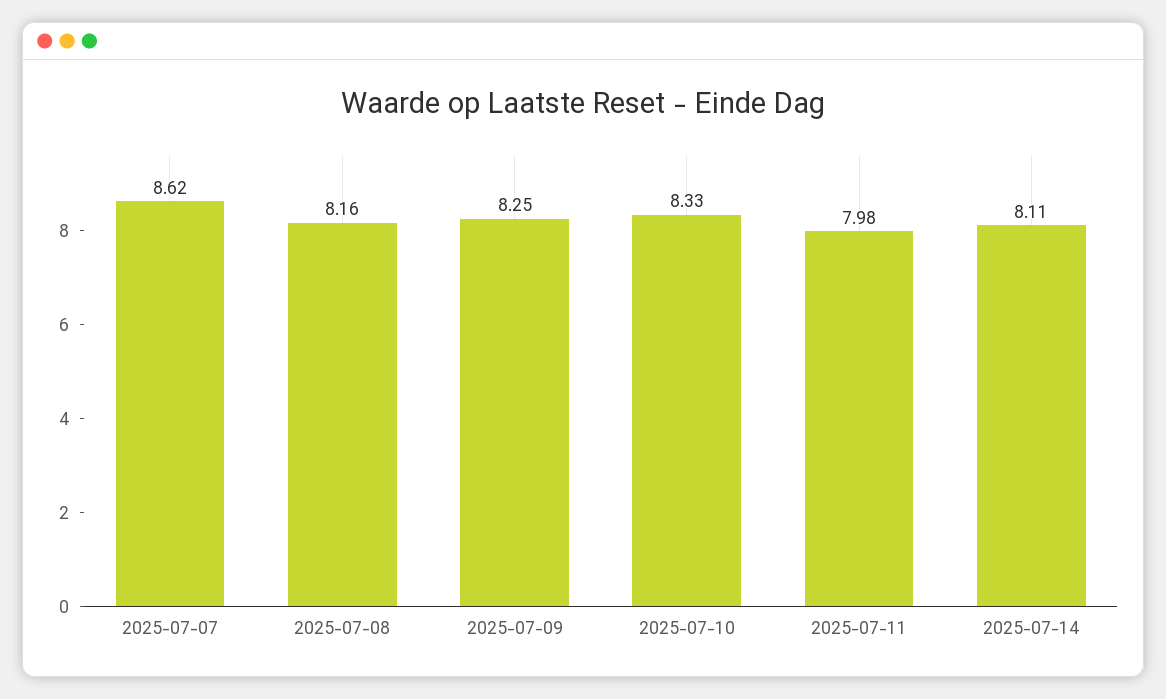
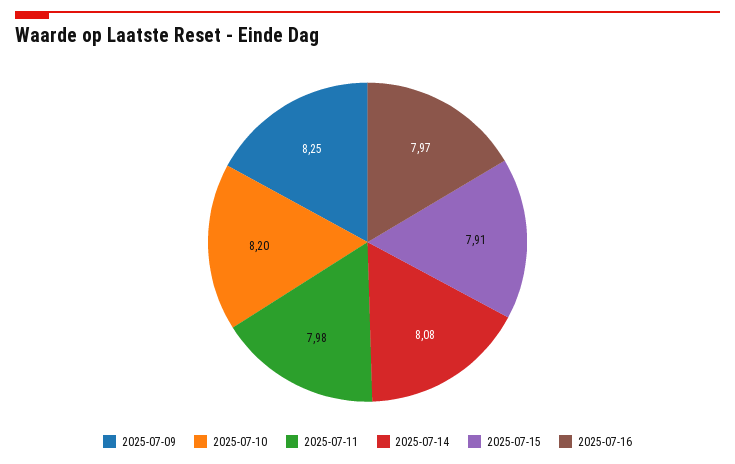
2025-07-07: 8.62 -> none
2025-07-08: 8.16 -> none
2025-07-10: 8.33 -> 8.2
2025-07-14: 8.11 -> 8.08
2025-07-15: none -> 7.91
2025-07-16: none -> 7.97

